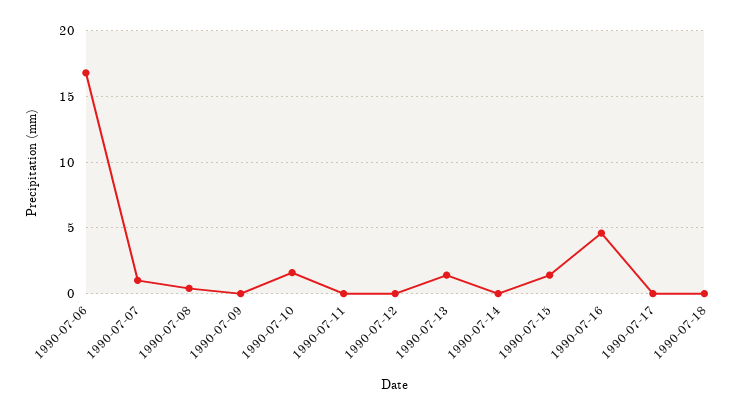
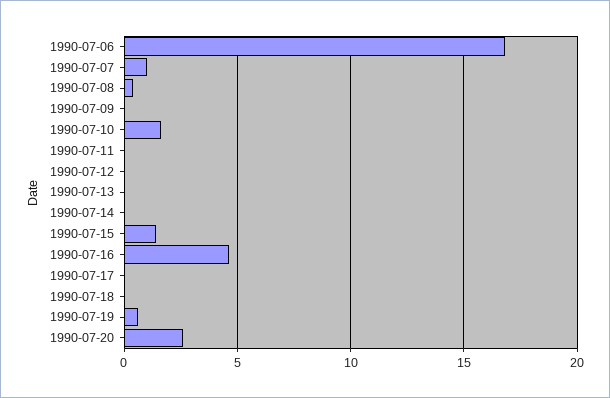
1990-07-13: 1.5 -> 0
1990-07-19: none -> 0.5
1990-07-20: none -> 2.5

